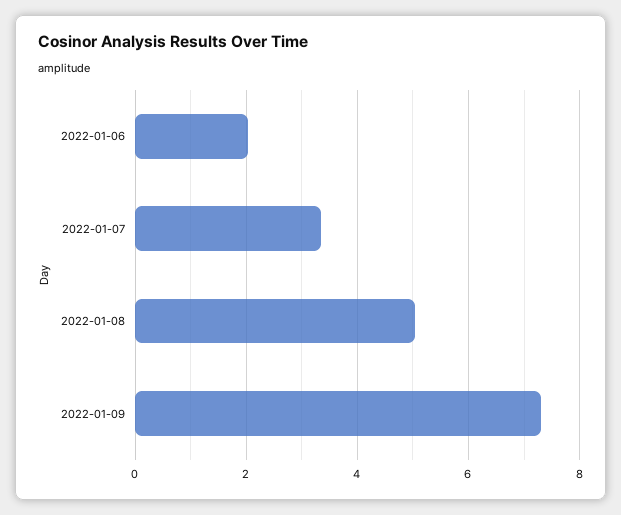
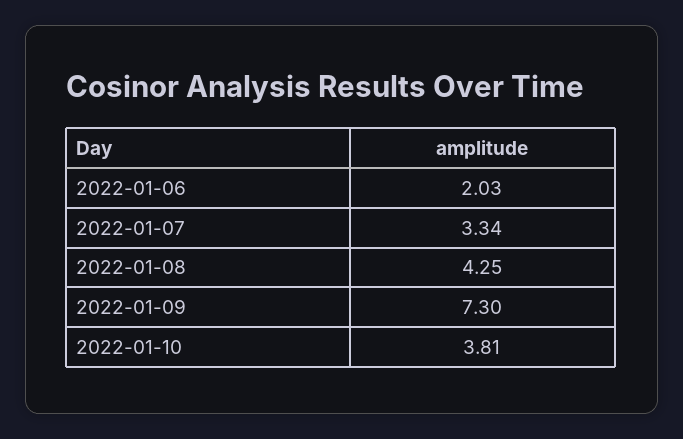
2022-01-08: 5 -> 4.25
2022-01-10: none -> 3.81

